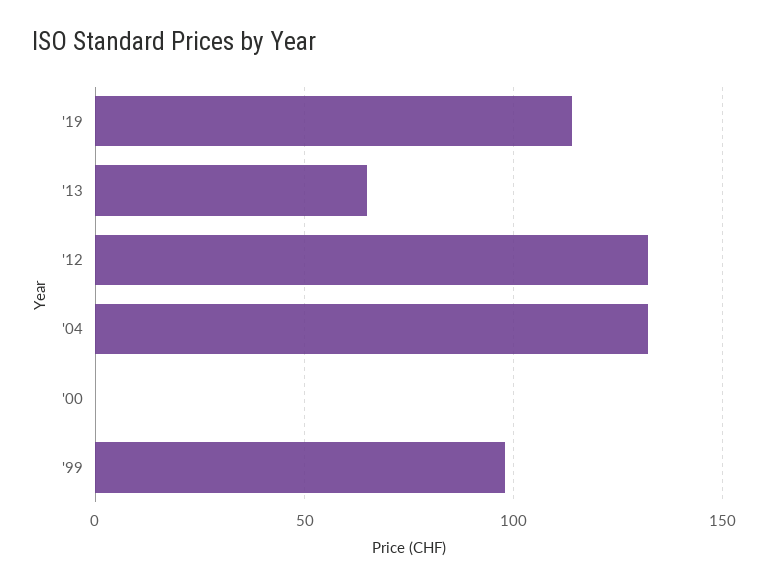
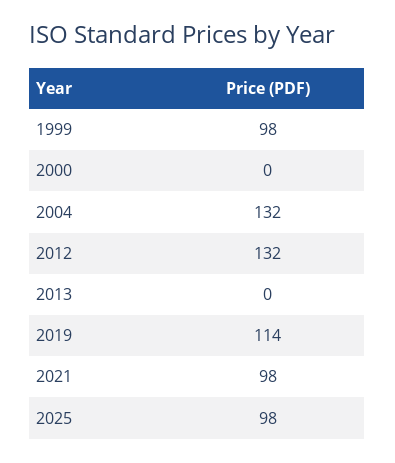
'13: 65 -> 0
2021: none -> 98
2025: none -> 98

